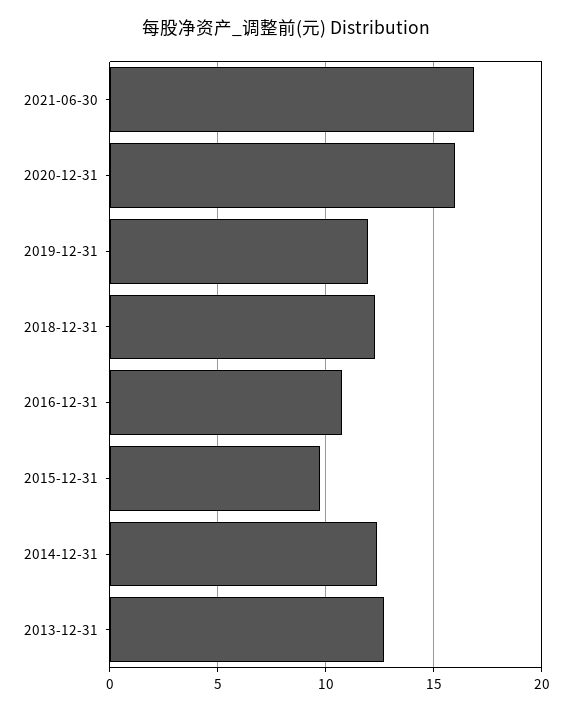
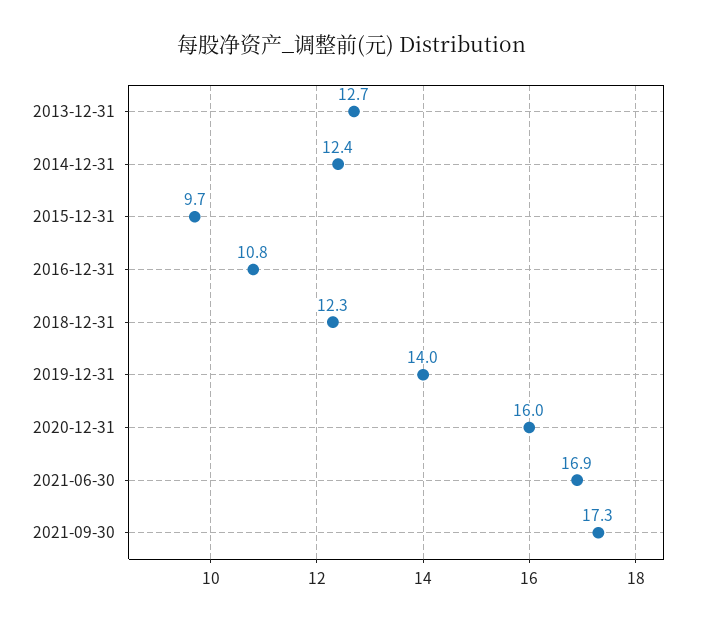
2019-12-31: 12 -> 14
2021-09-30: none -> 17.3

